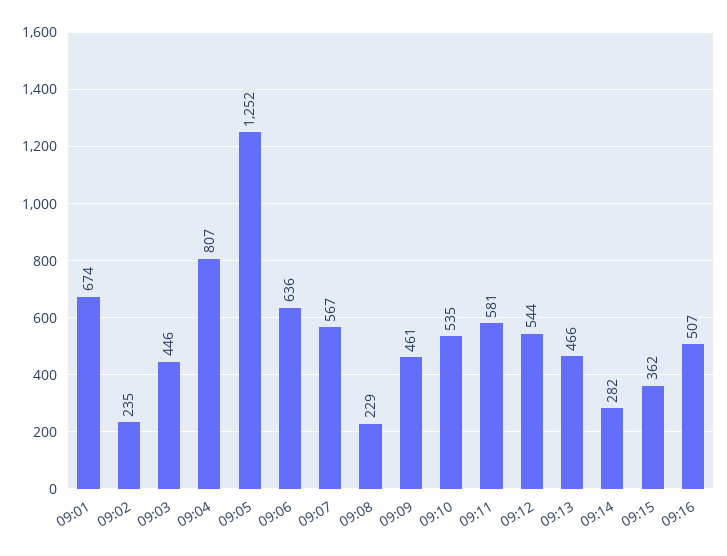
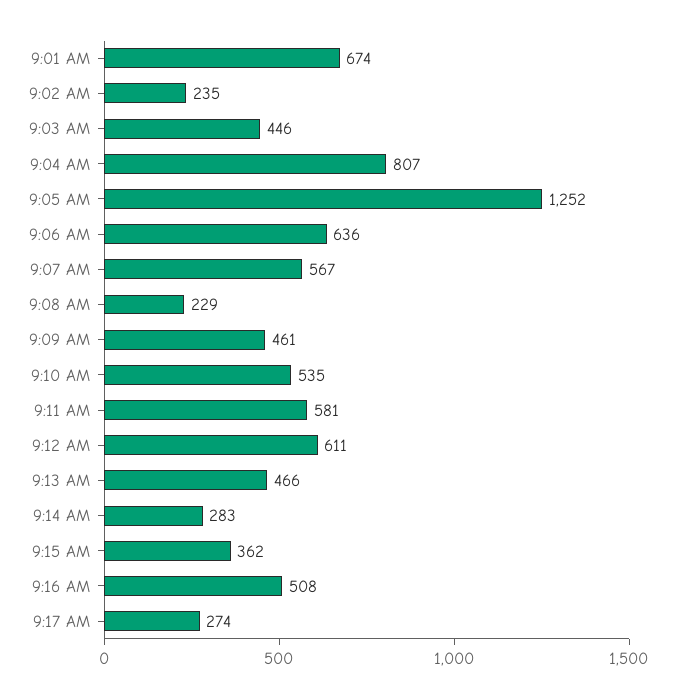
09:12: 544 -> 611
09:14: 282 -> 283
09:16: 507 -> 508
9:17 AM: none -> 274

